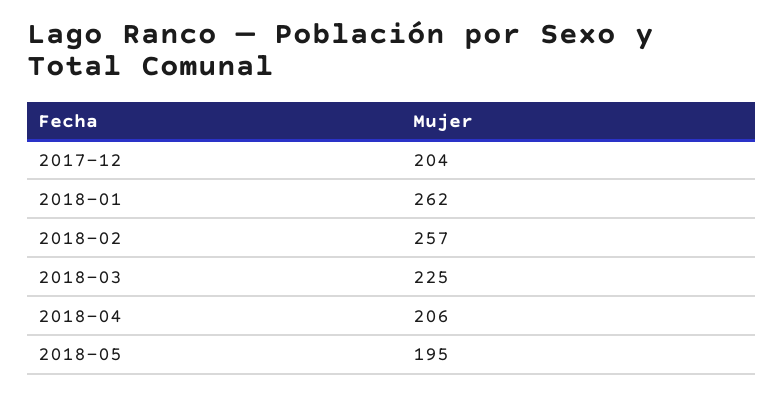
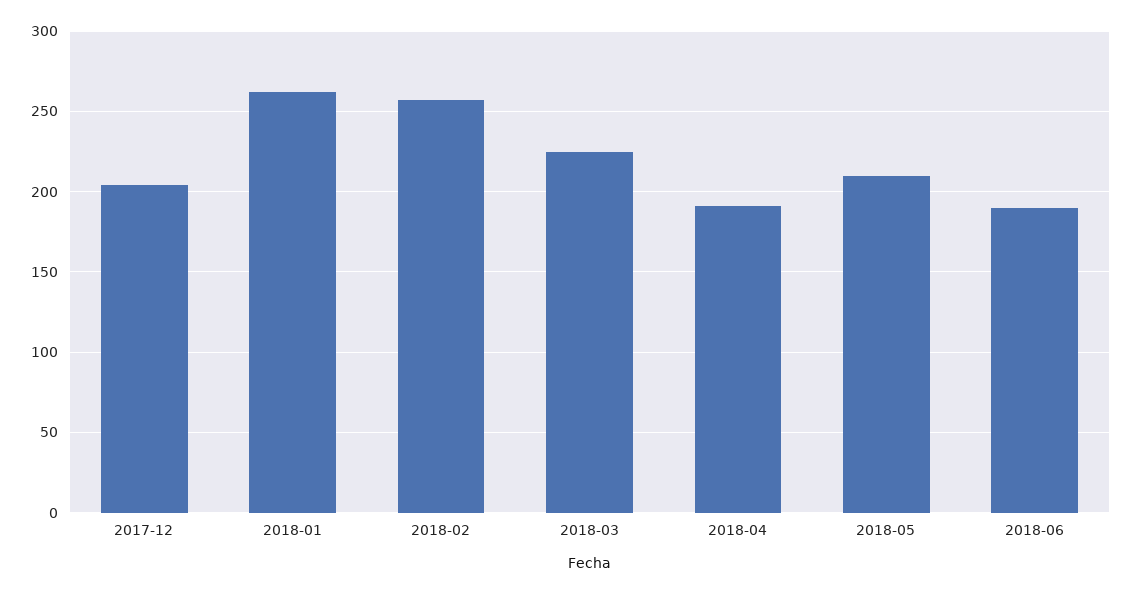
2018-04: 206 -> 190
2018-05: 195 -> 210
2018-06: none -> 190

